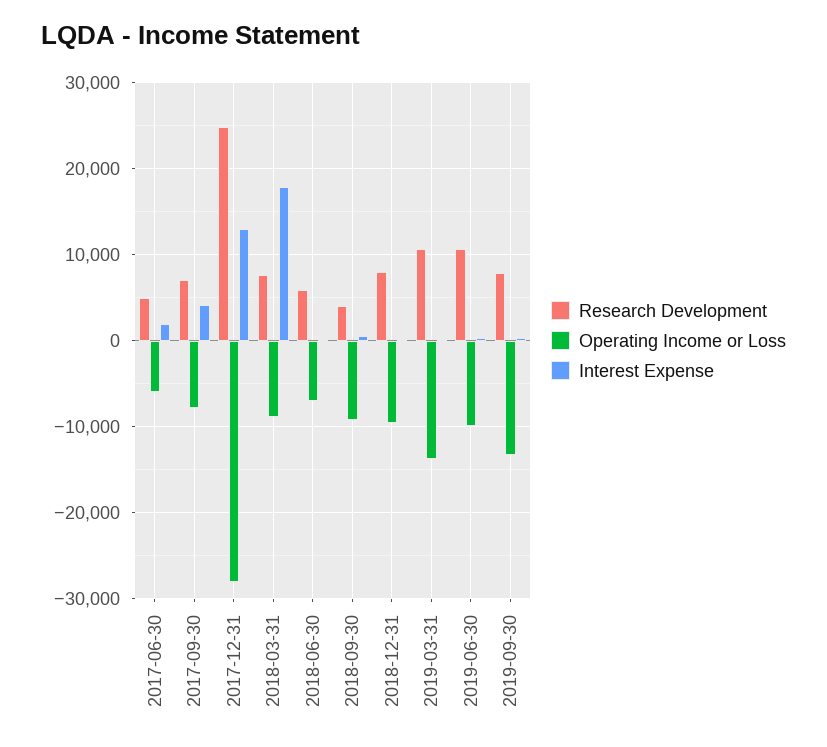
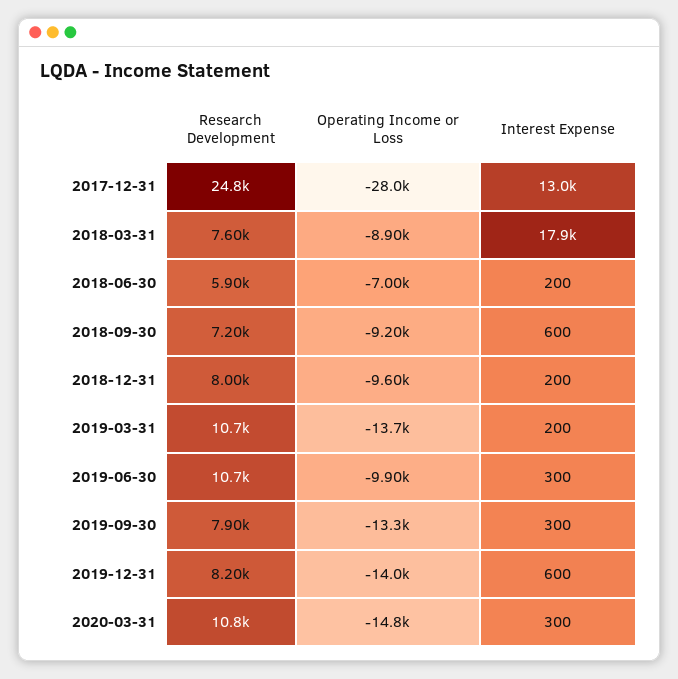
Research Development, 2017-06-30: 5000 -> none
Operating Income or Loss, 2017-06-30: -6000 -> none
Interest Expense, 2017-06-30: 2000 -> none
Research Development, 2017-09-30: 7000 -> none
Operating Income or Loss, 2017-09-30: -8000 -> none
Interest Expense, 2017-09-30: 4000 -> none
Research Development, 2018-09-30: 4000 -> 7200
Research Development, 2019-12-31: none -> 8200
Operating Income or Loss, 2019-12-31: none -> -14000
Interest Expense, 2019-12-31: none -> 600
Research Development, 2020-03-31: none -> 10800
Operating Income or Loss, 2020-03-31: none -> -14800
Interest Expense, 2020-03-31: none -> 300

